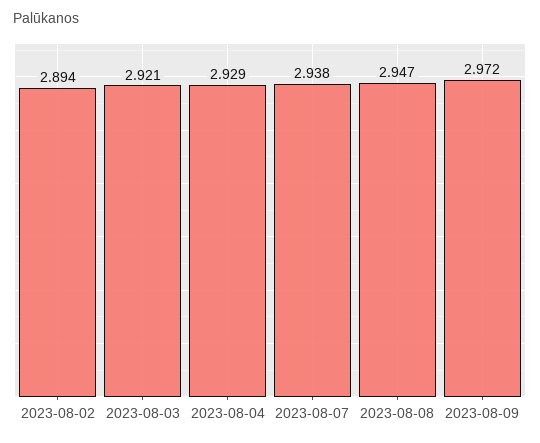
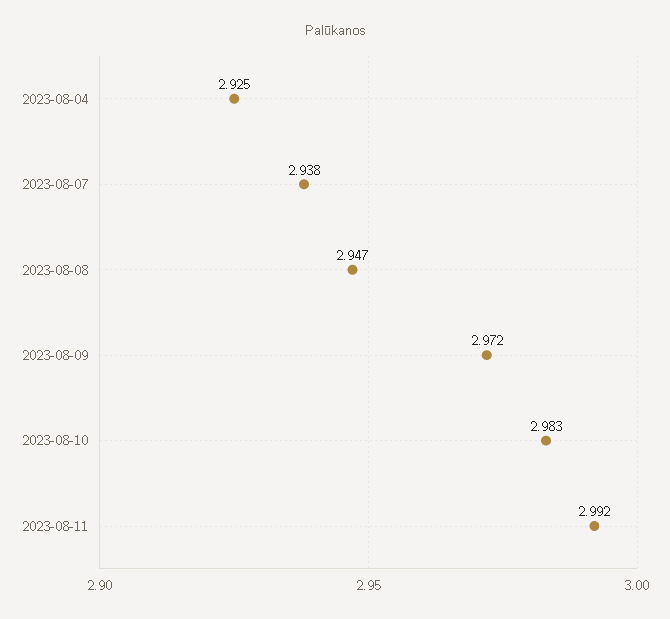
2023-08-02: 2.894 -> none
2023-08-03: 2.921 -> none
2023-08-04: 2.929 -> 2.925
2023-08-10: none -> 2.983
2023-08-11: none -> 2.992

